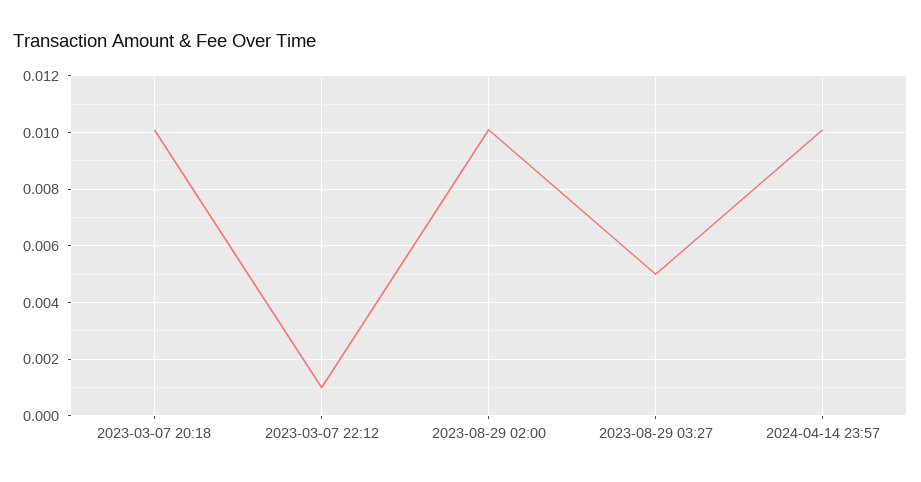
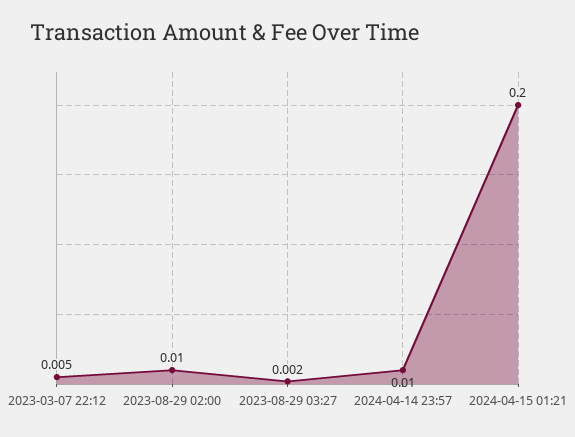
2023-03-07 20:18: 0.01 -> none
2023-03-07 22:12: 0.001 -> 0.005
2023-08-29 03:27: 0.005 -> 0.002
2024-04-15 01:21: none -> 0.2

